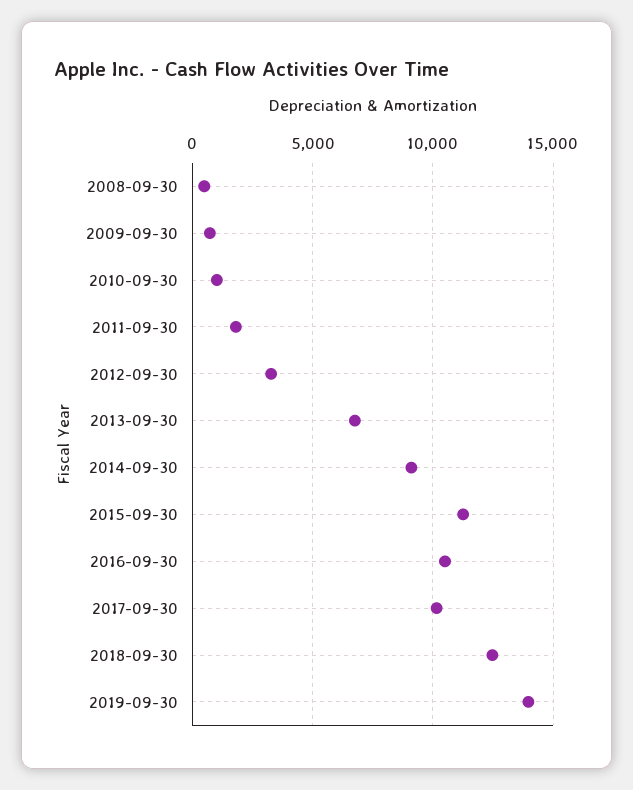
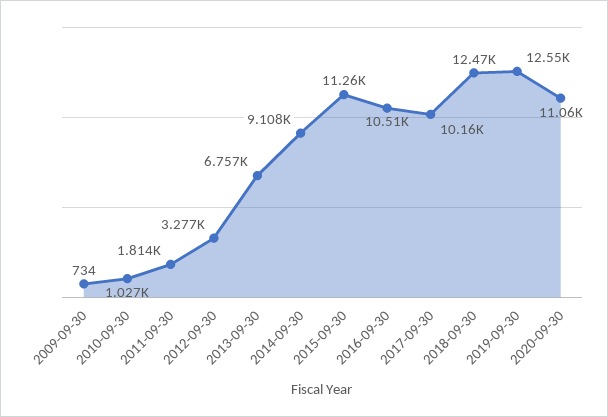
2008-09-30: 500 -> none
2019-09-30: 14000 -> 12550
2020-09-30: none -> 11060

